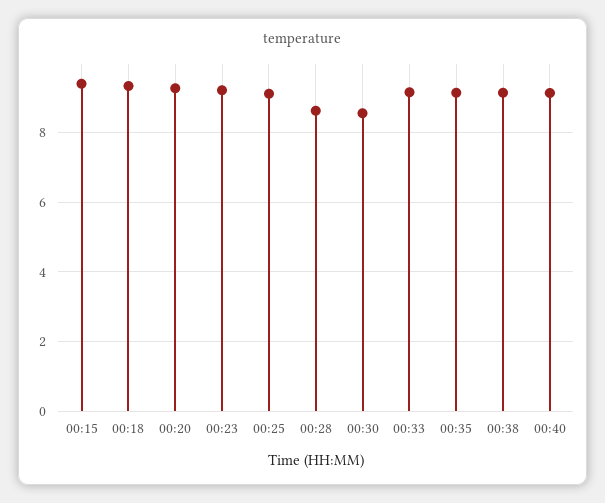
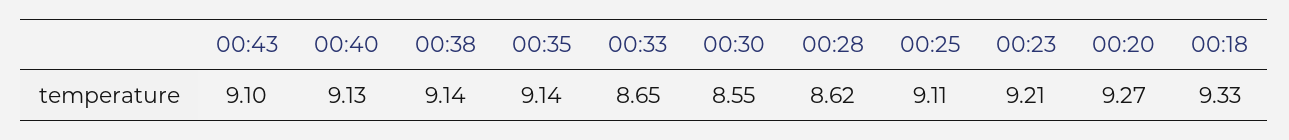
00:15: 9.4 -> none
00:33: 9.2 -> 8.65
00:43: none -> 9.1

